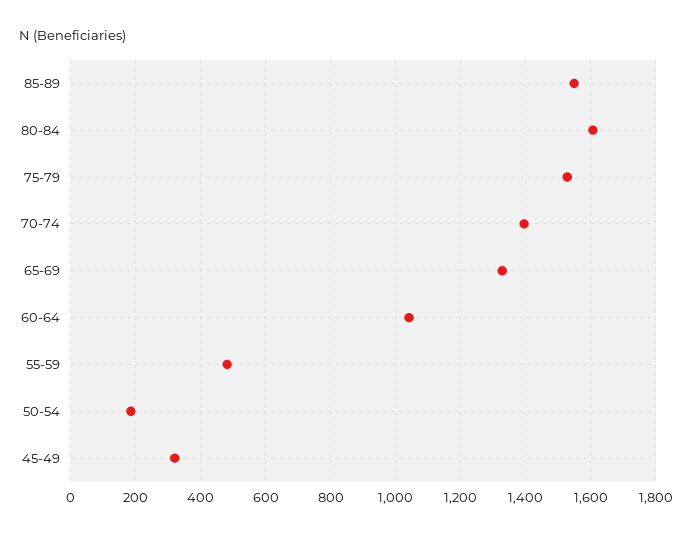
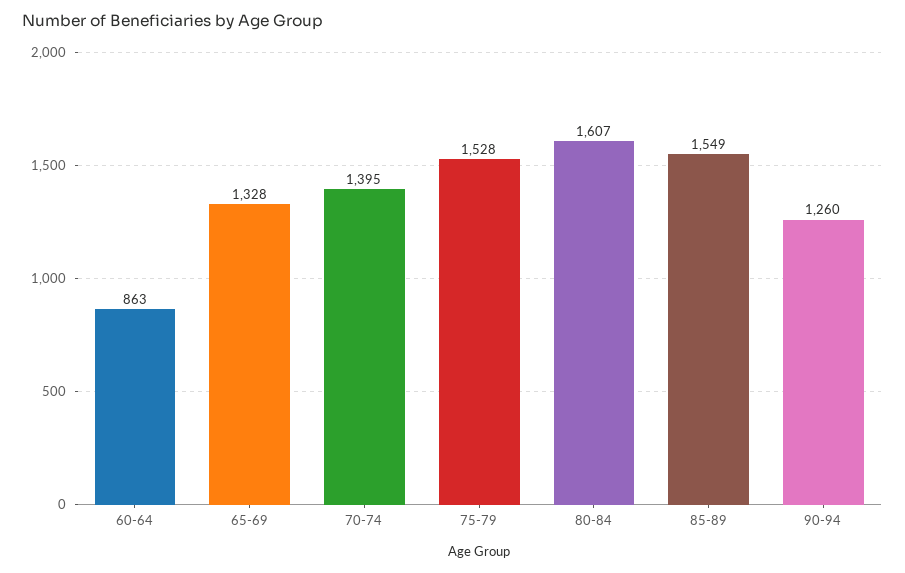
60-64: 1040 -> 863
55-59: 480 -> none
50-54: 180 -> none
45-49: 320 -> none
90-94: none -> 1260

